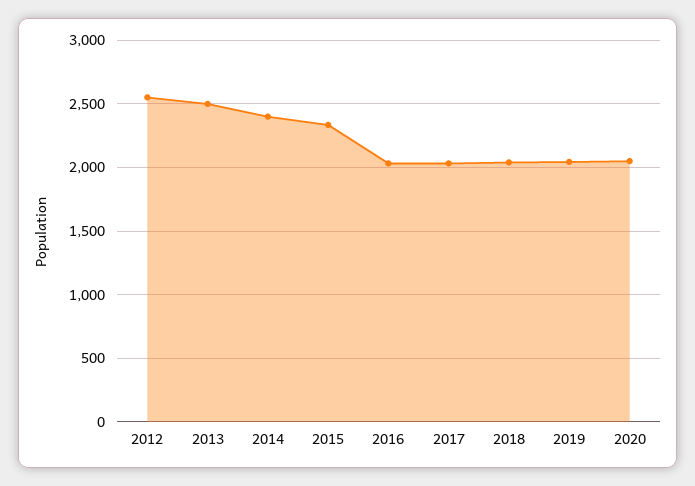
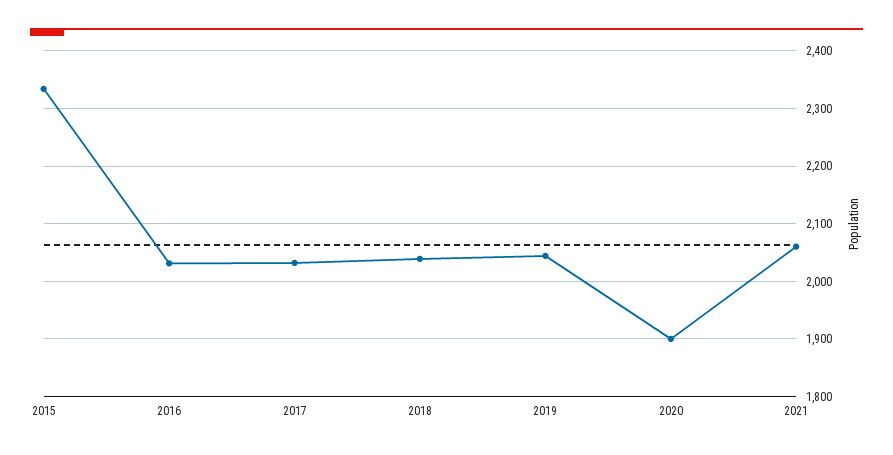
2012: 2550 -> none
2013: 2500 -> none
2014: 2400 -> none
2020: 2050 -> 1900
2021: none -> 2060

